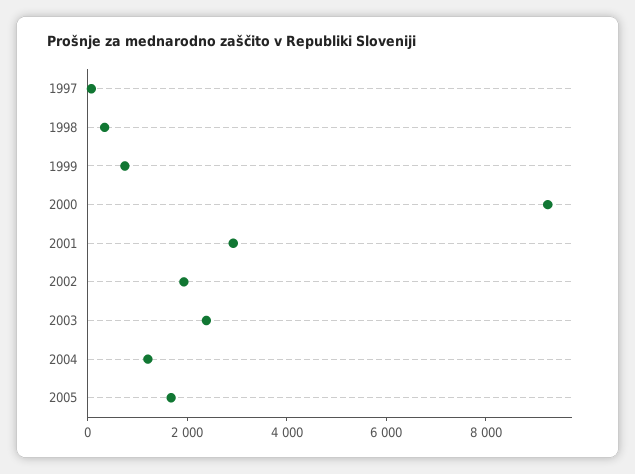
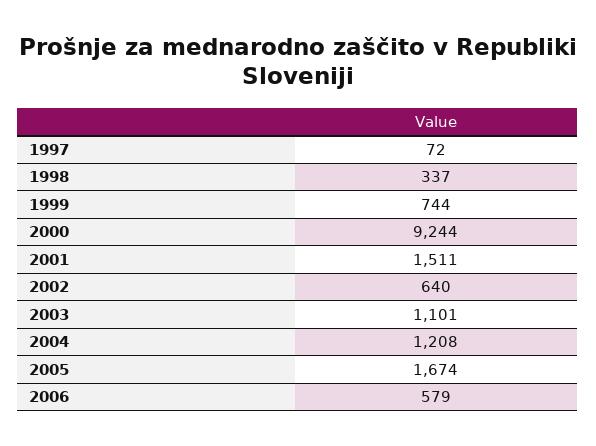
2001: 3000 -> 1511
2002: 2000 -> 640
2003: 2500 -> 1101
2006: none -> 579

